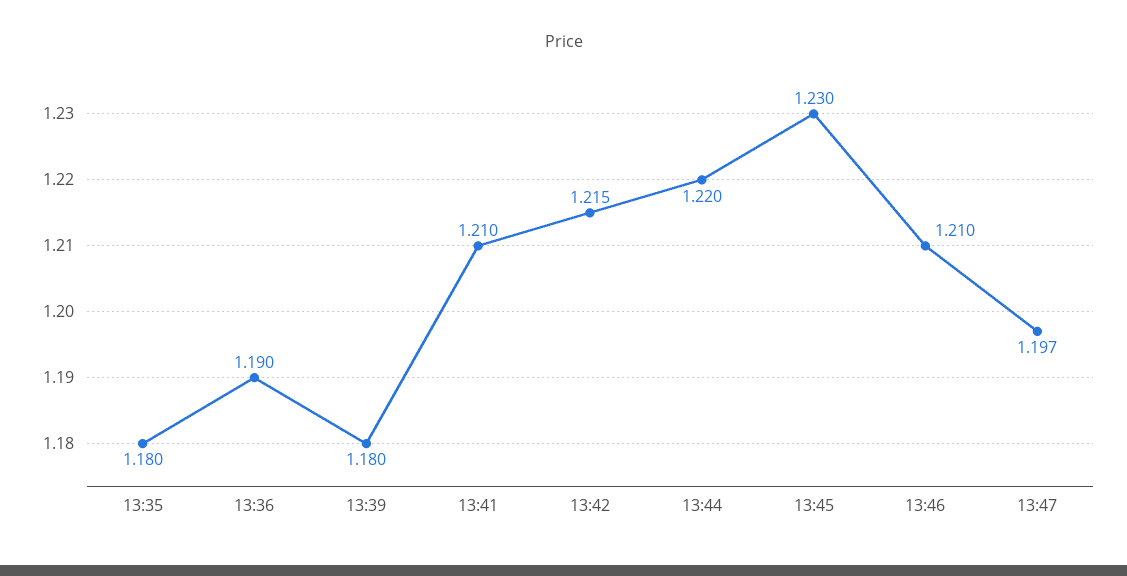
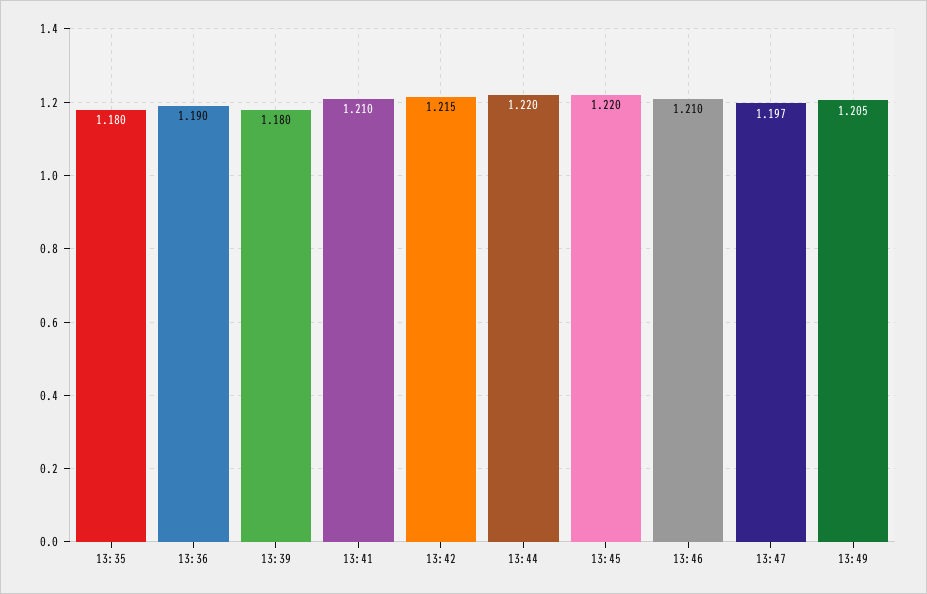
13:45: 1.23 -> 1.22
13:49: none -> 1.205

